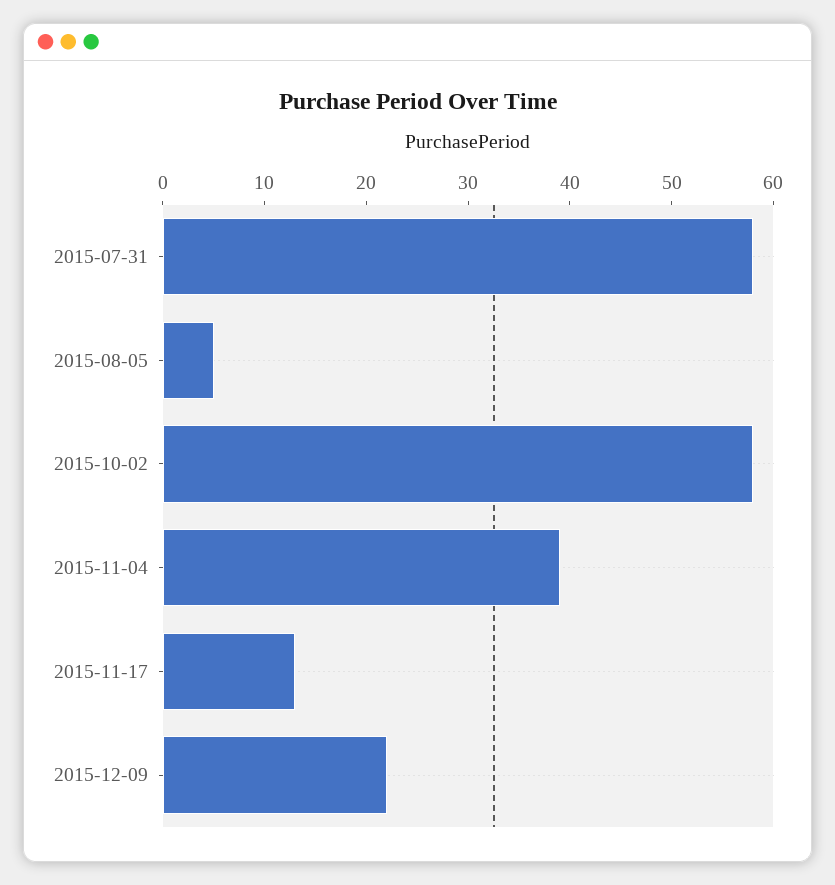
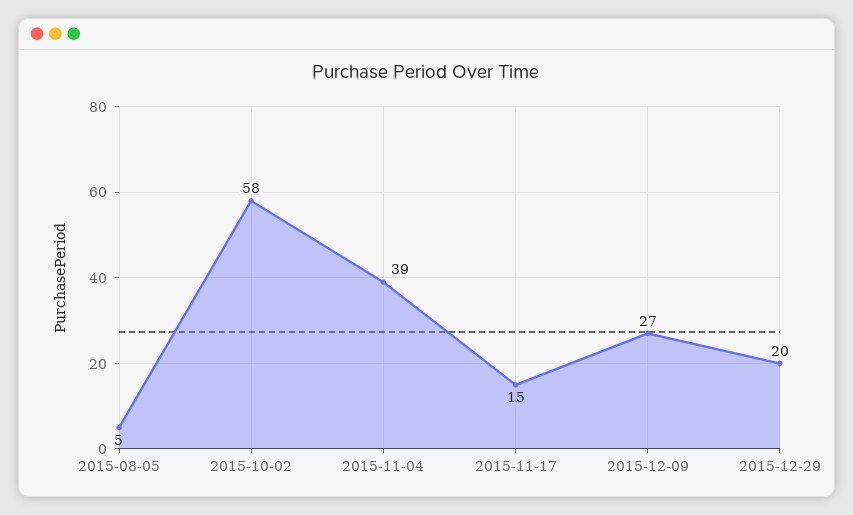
2015-07-31: 58 -> none
2015-11-17: 13 -> 15
2015-12-09: 22 -> 27
2015-12-29: none -> 20

